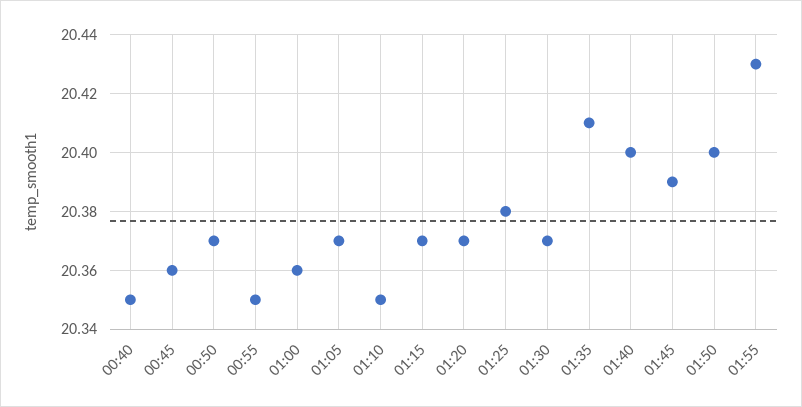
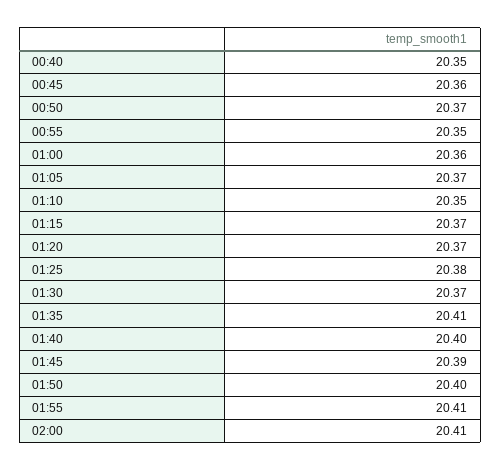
01:55: 20.43 -> 20.41
02:00: none -> 20.41

